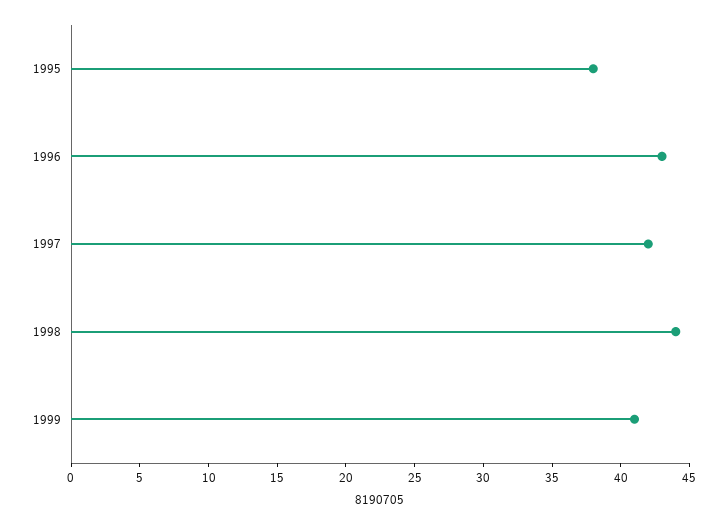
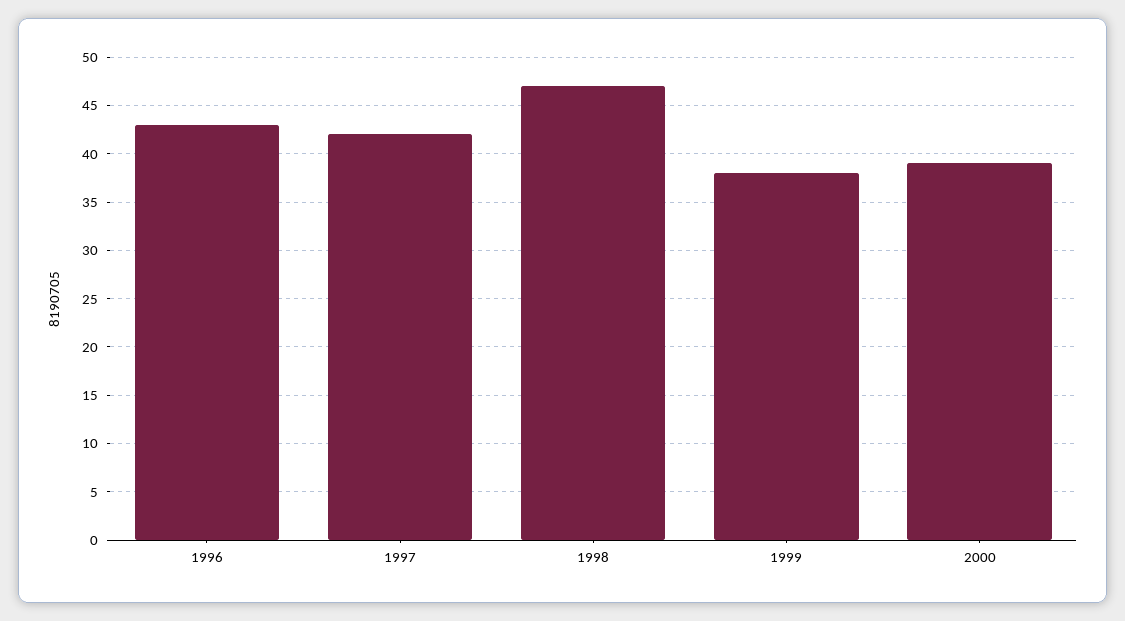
1995: 38 -> none
1998: 44 -> 47
1999: 41 -> 38
2000: none -> 39

